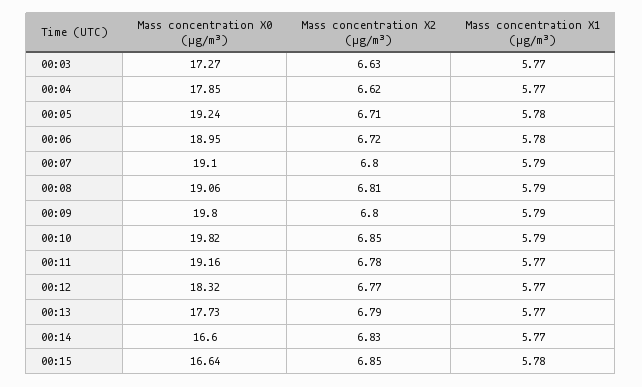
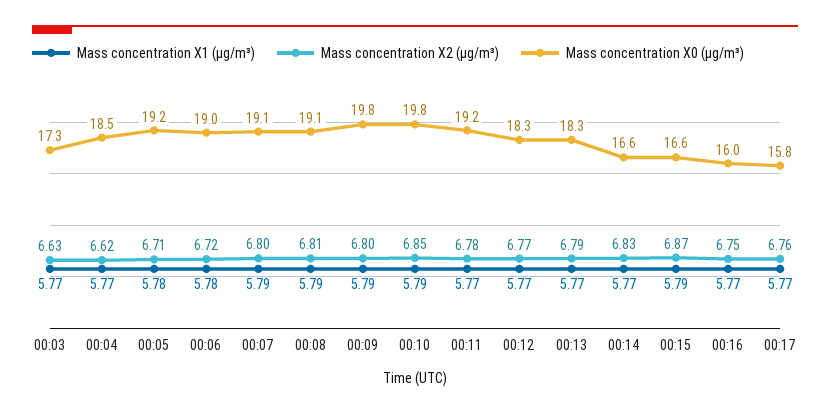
Mass concentration X0 (μg/m³), 00:04: 17.85 -> 18.5
Mass concentration X0 (μg/m³), 00:13: 17.73 -> 18.3
Mass concentration X2 (μg/m³), 00:15: 6.85 -> 6.87
Mass concentration X1 (μg/m³), 00:15: 5.78 -> 5.79
Mass concentration X1 (μg/m³), 00:16: none -> 5.77
Mass concentration X2 (μg/m³), 00:16: none -> 6.75
Mass concentration X0 (μg/m³), 00:16: none -> 16
Mass concentration X1 (μg/m³), 00:17: none -> 5.77
Mass concentration X2 (μg/m³), 00:17: none -> 6.76
Mass concentration X0 (μg/m³), 00:17: none -> 15.8

